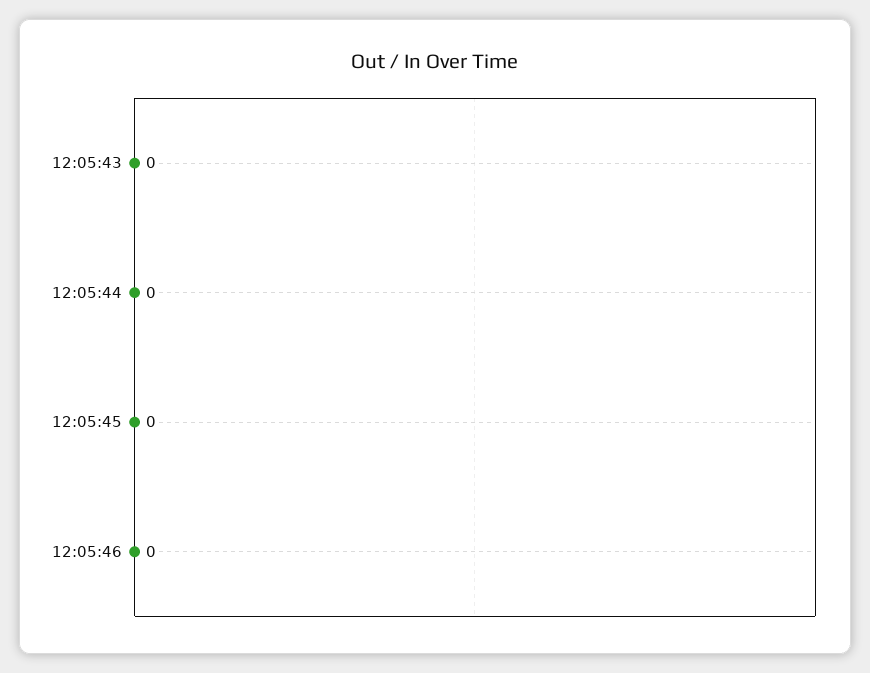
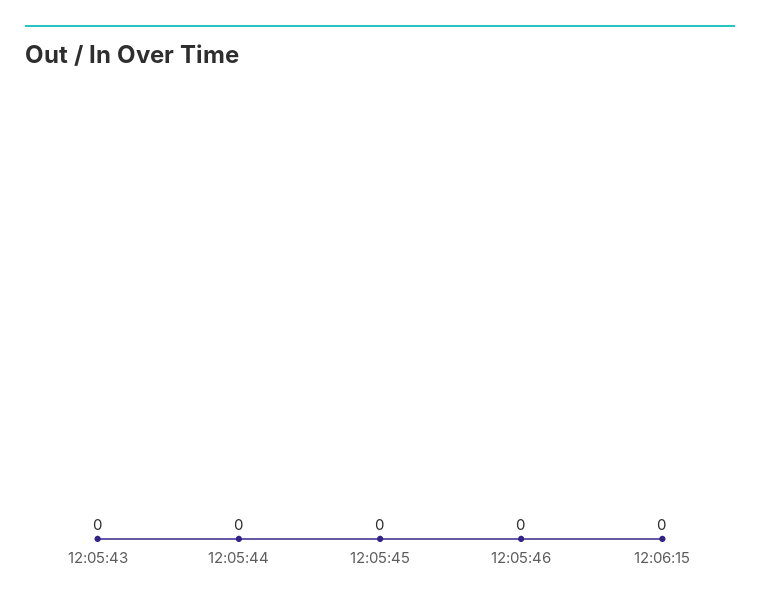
12:06:15: none -> 0

